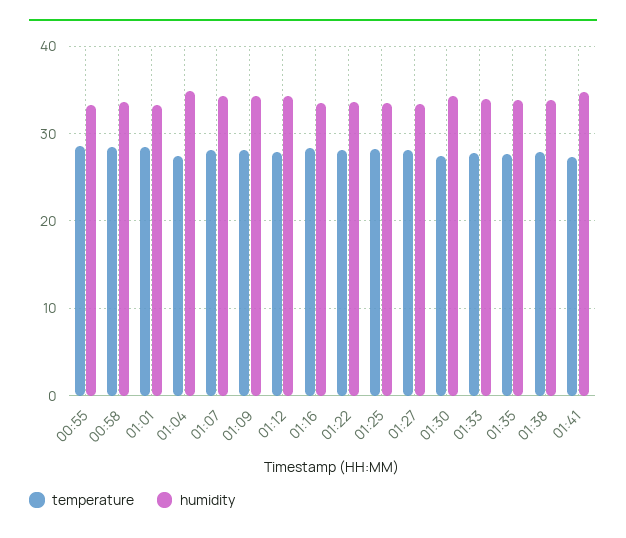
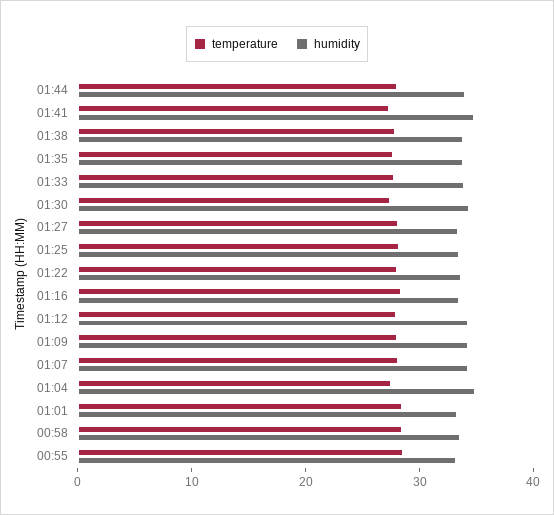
temperature, 01:44: none -> 28
humidity, 01:44: none -> 34

